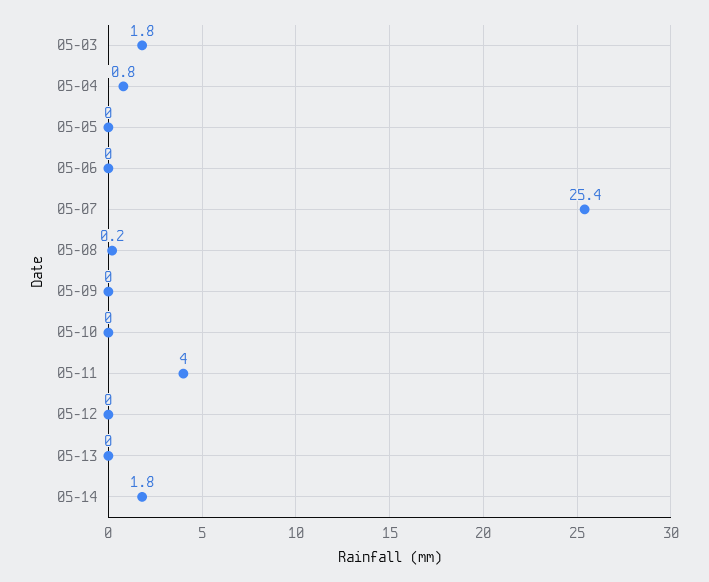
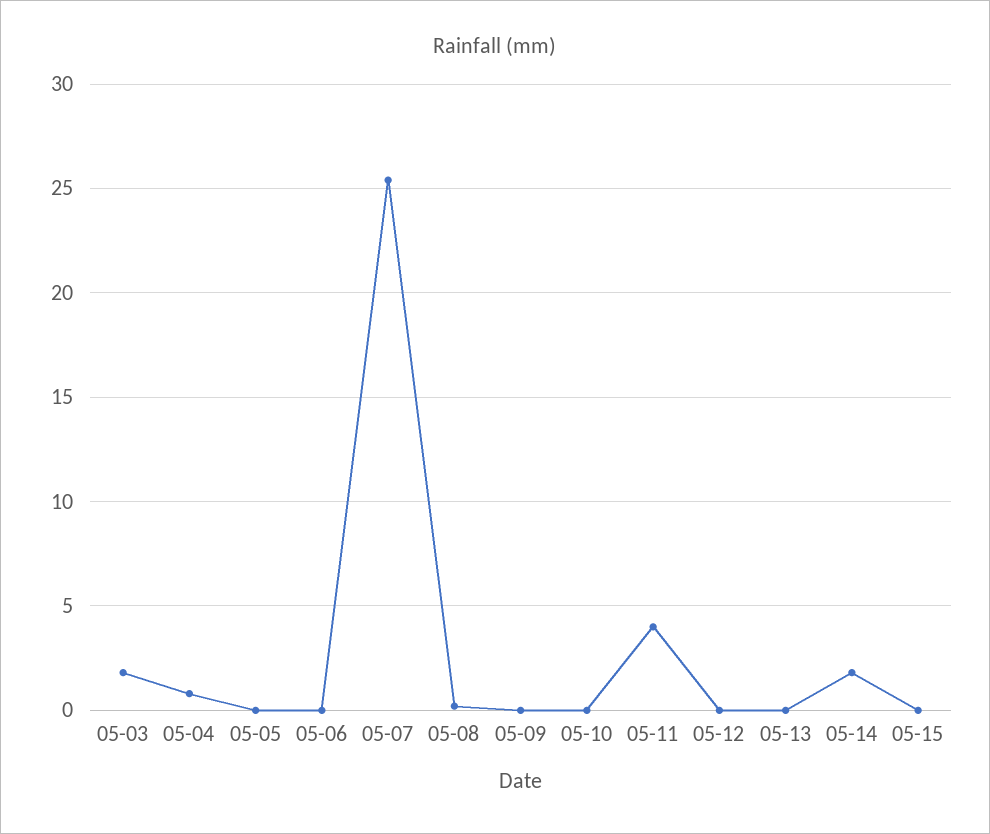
05-15: none -> 0

